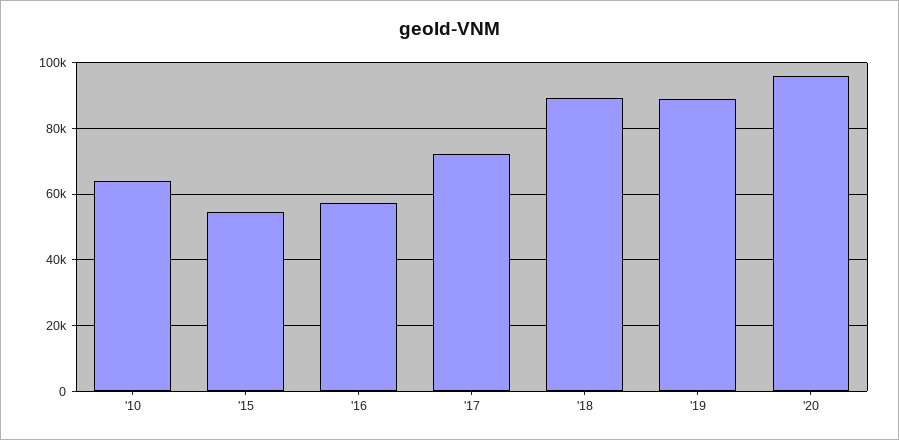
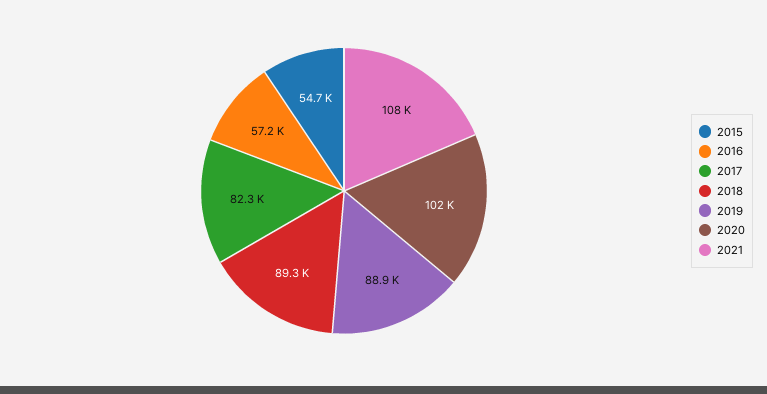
'10: 64000 -> none
'17: 72000 -> 82300
'20: 96000 -> 102000
2021: none -> 108000

